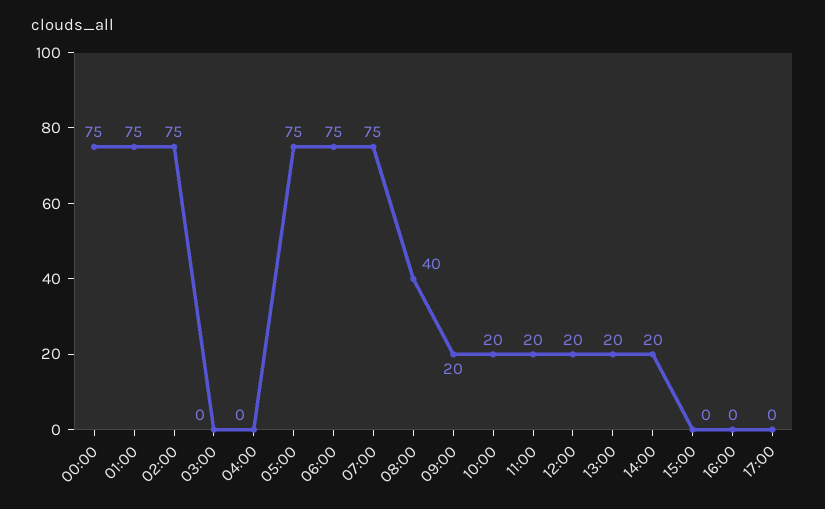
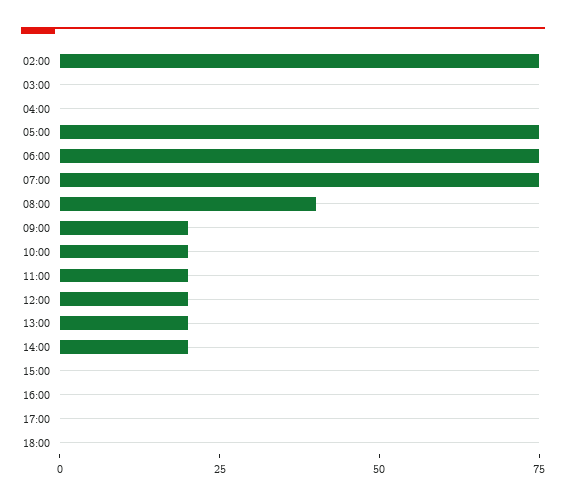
00:00: 75 -> none
01:00: 75 -> none
18:00: none -> 0

